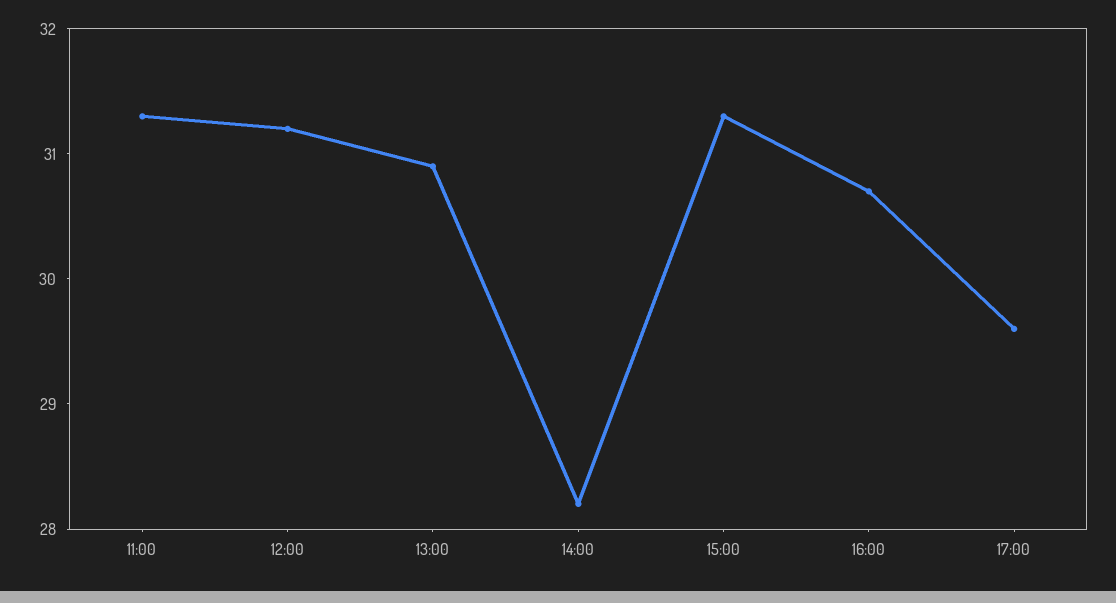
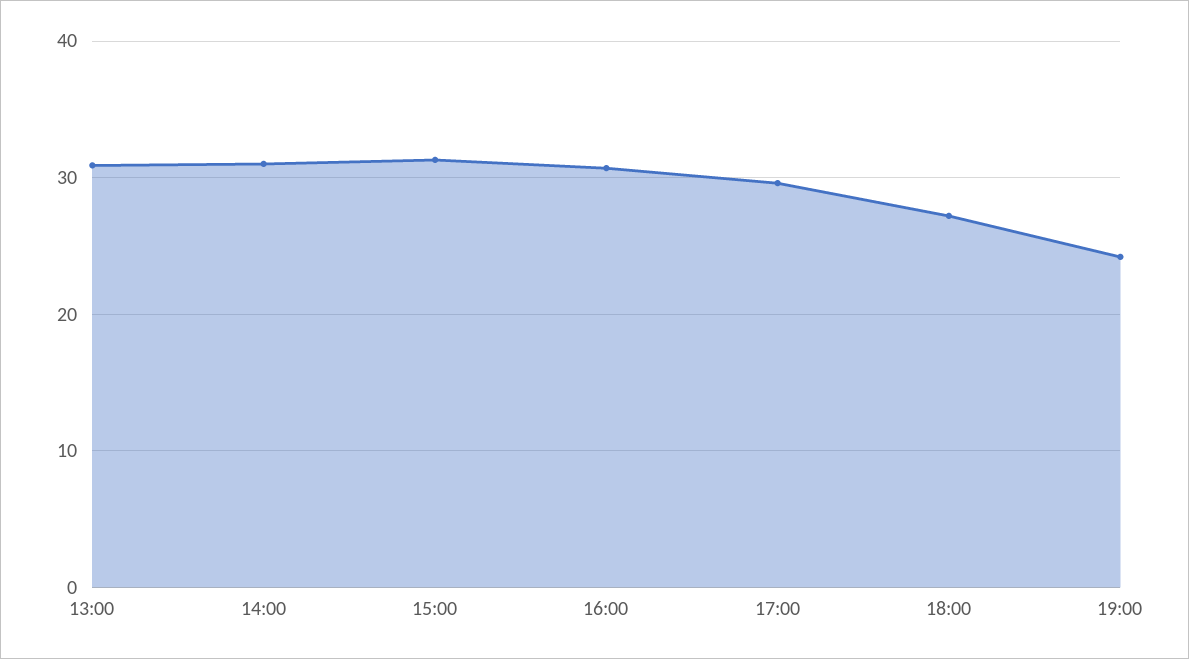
11:00: 31.3 -> none
12:00: 31.2 -> none
14:00: 28.2 -> 31
18:00: none -> 27
19:00: none -> 24

